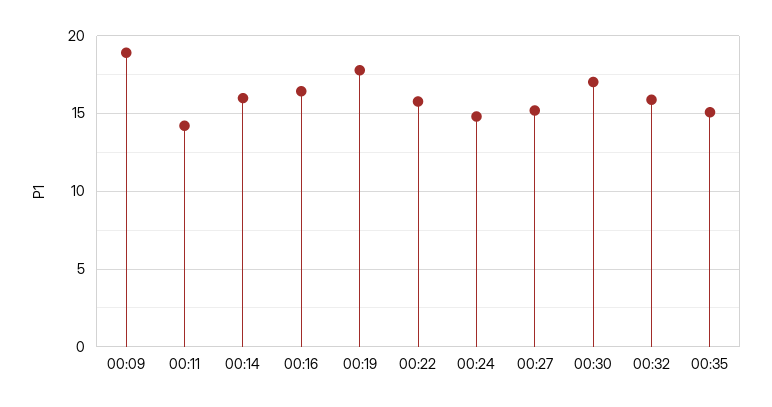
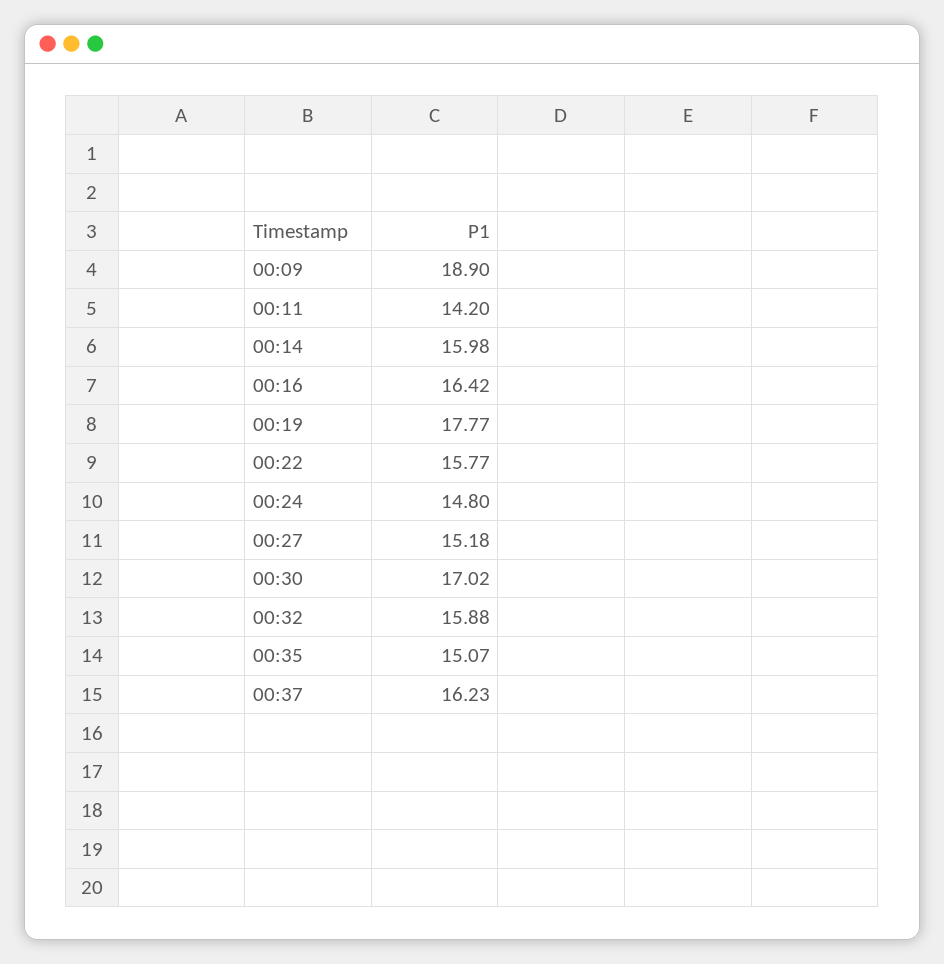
00:37: none -> 16.23

